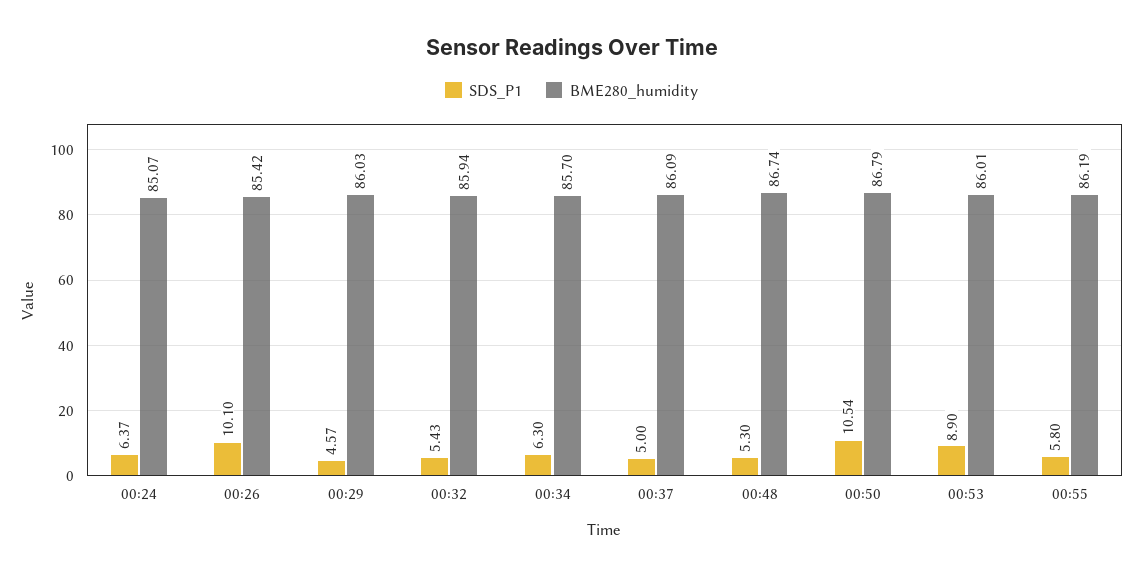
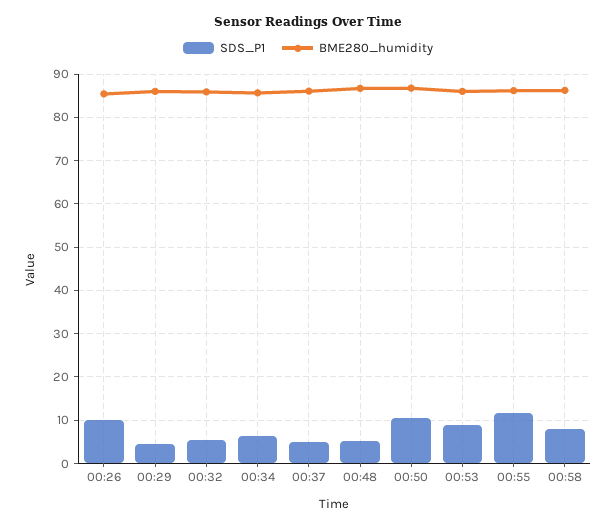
SDS_P1, 00:24: 6.37 -> none
BME280_humidity, 00:24: 85.07 -> none
SDS_P1, 00:55: 5.8 -> 12
SDS_P1, 00:58: none -> 8
BME280_humidity, 00:58: none -> 86

